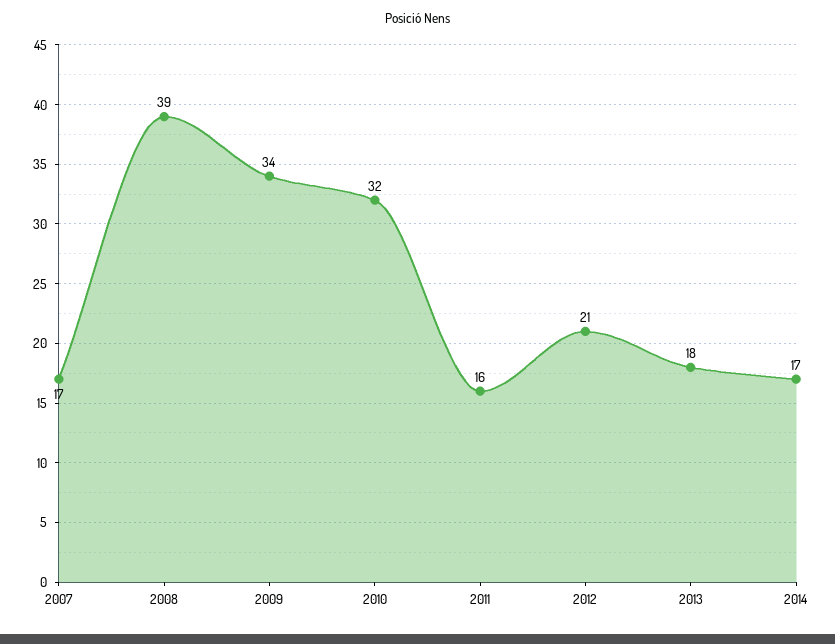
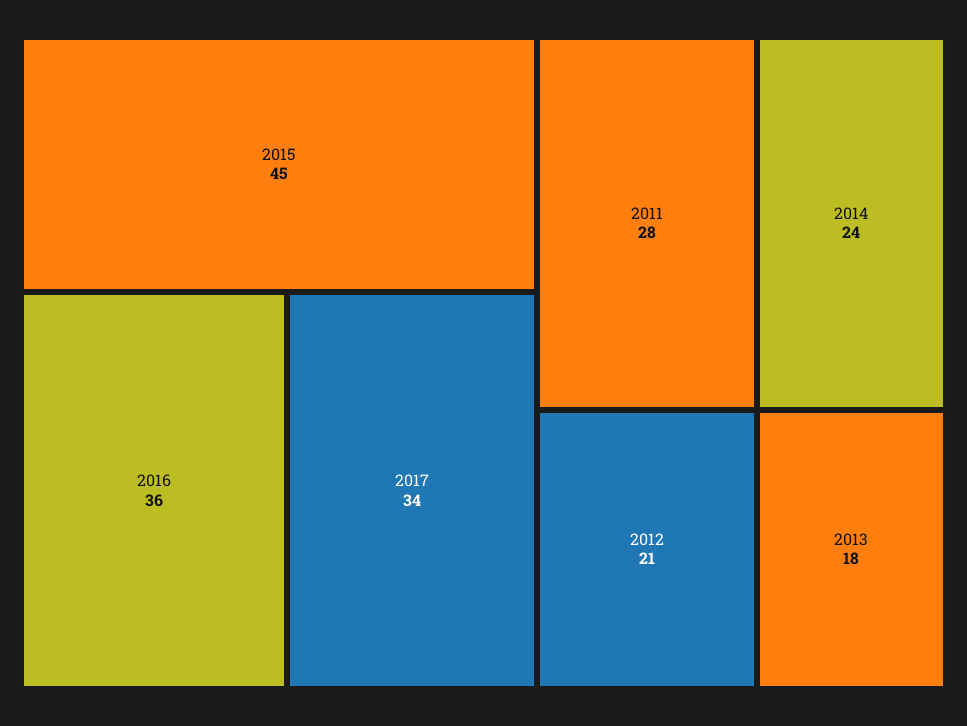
2007: 17 -> none
2008: 39 -> none
2009: 34 -> none
2010: 32 -> none
2011: 16 -> 28
2014: 17 -> 24
2015: none -> 45
2016: none -> 36
2017: none -> 34

